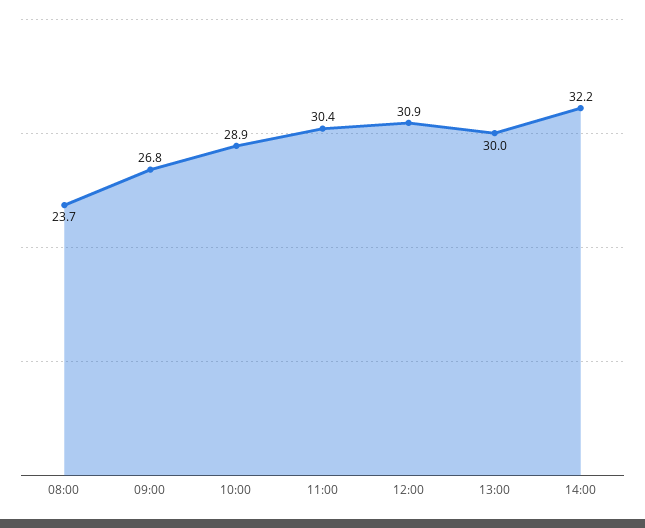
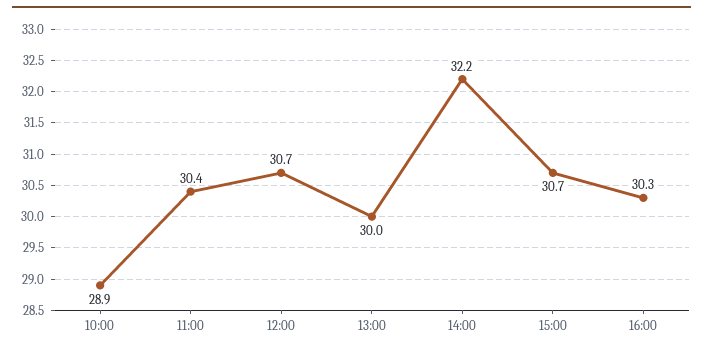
08:00: 23.7 -> none
09:00: 26.8 -> none
12:00: 30.9 -> 30.7
15:00: none -> 30.7
16:00: none -> 30.3

